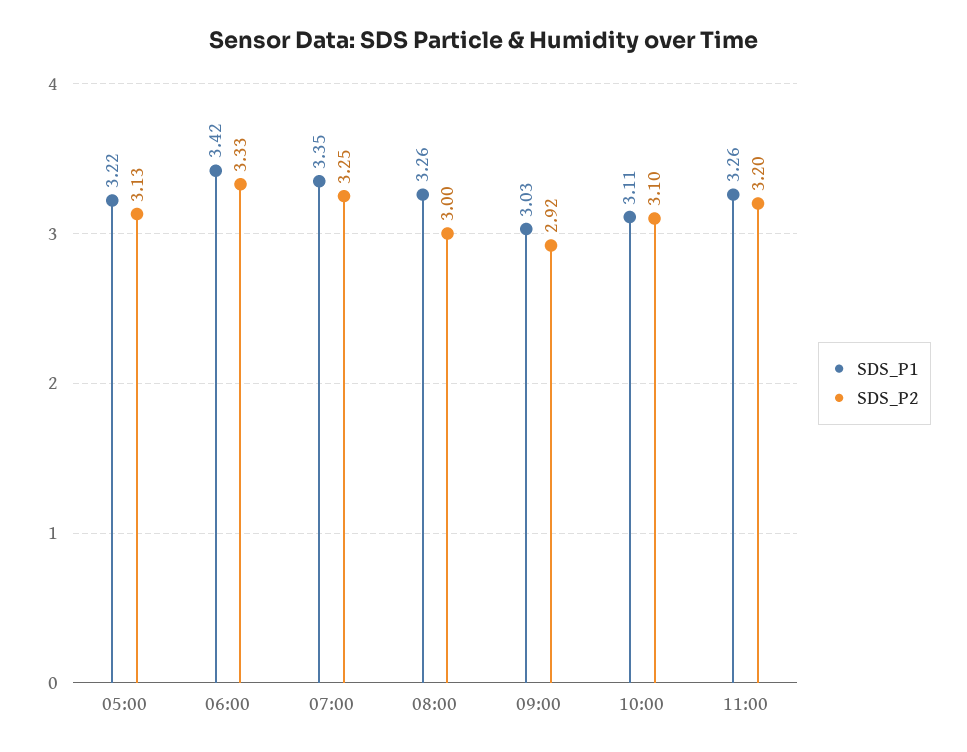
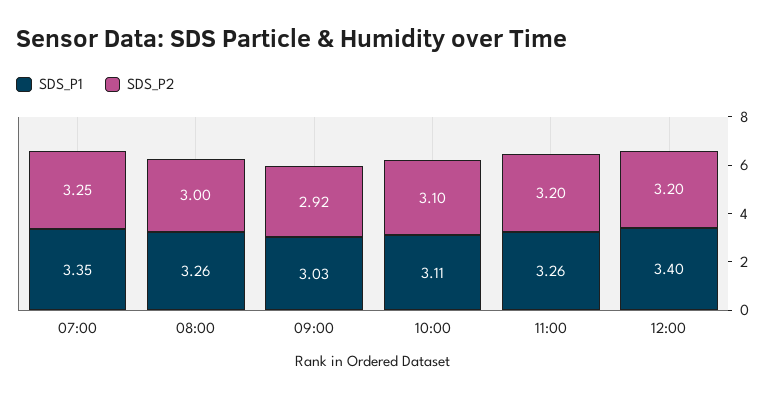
SDS_P1, 05:00: 3.22 -> none
SDS_P2, 05:00: 3.13 -> none
SDS_P1, 06:00: 3.42 -> none
SDS_P2, 06:00: 3.33 -> none
SDS_P1, 12:00: none -> 3.4
SDS_P2, 12:00: none -> 3.2

